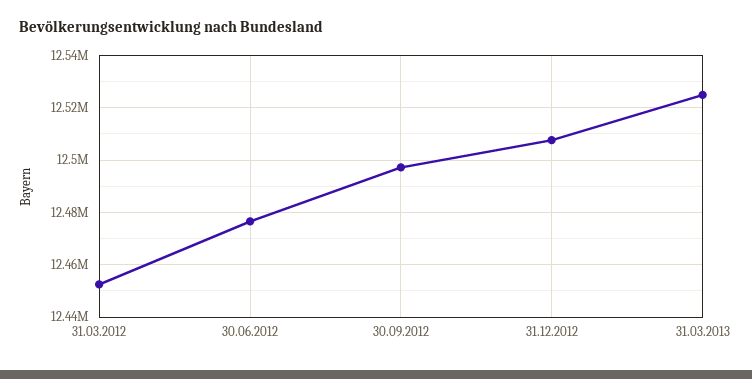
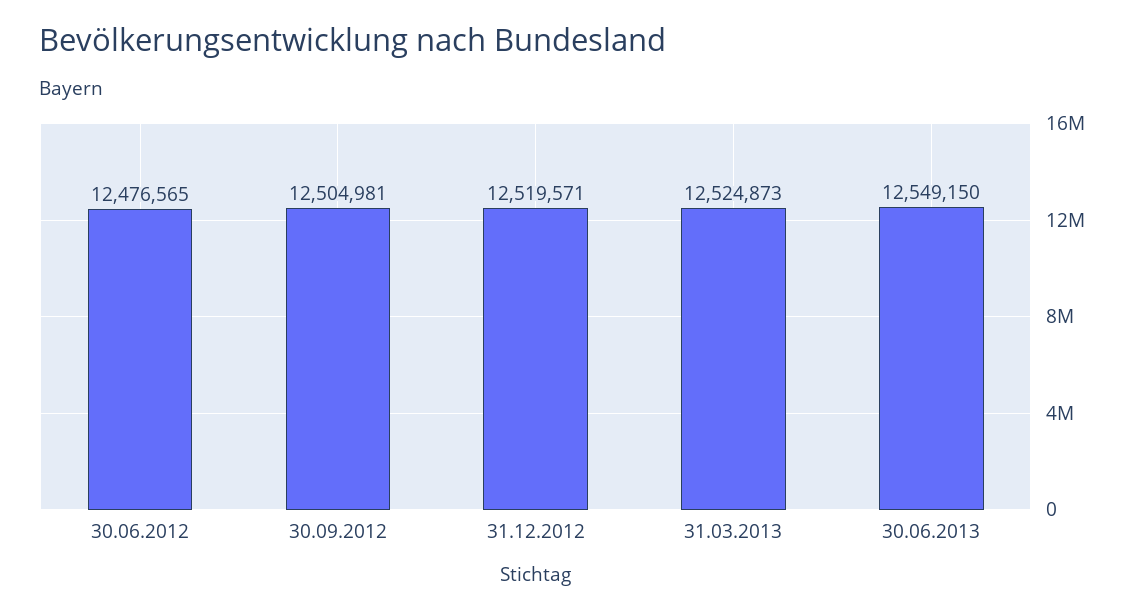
31.03.2012: 12452500 -> none
30.09.2012: 12497500 -> 12504981
31.12.2012: 12507500 -> 12519571
30.06.2013: none -> 12549150

